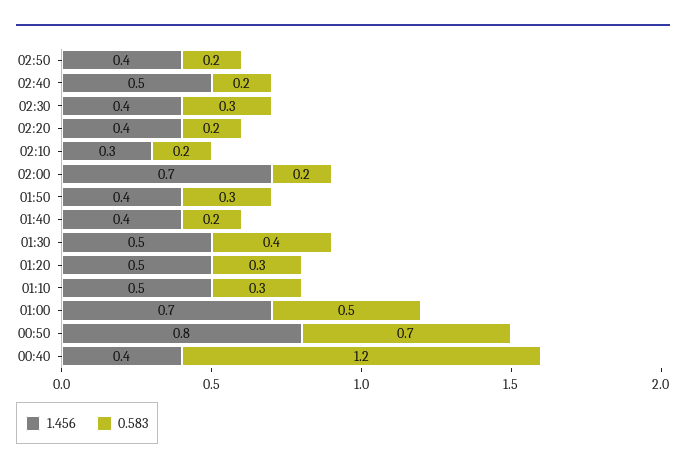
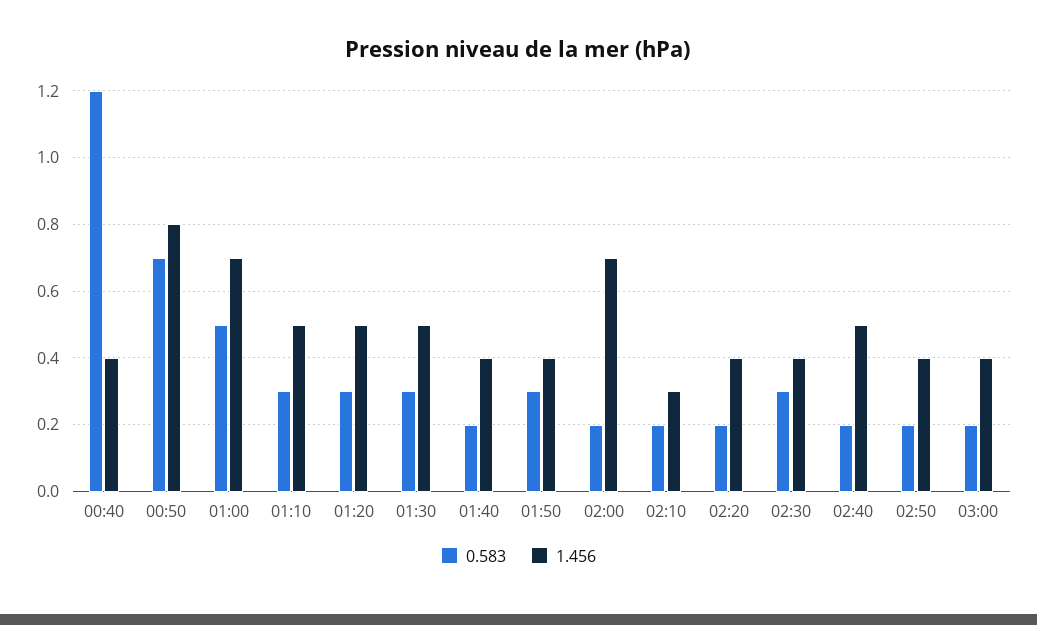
0.583, 01:30: 0.4 -> 0.3
0.583, 03:00: none -> 0.2
1.456, 03:00: none -> 0.4

